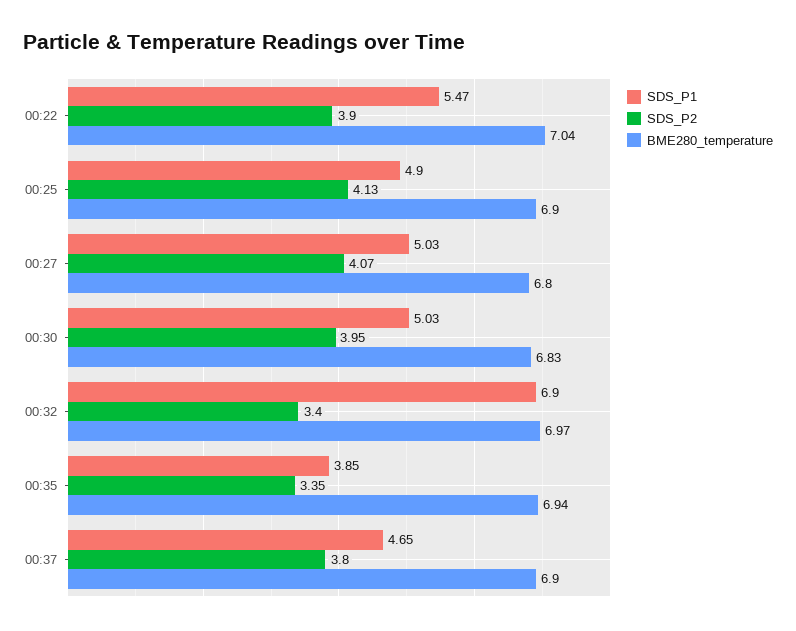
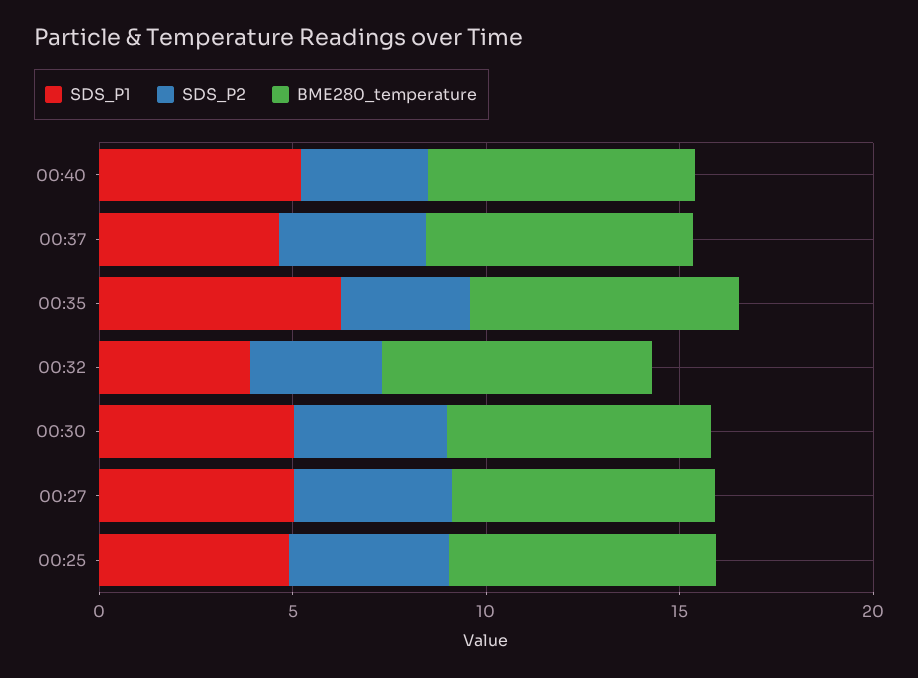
SDS_P1, 00:22: 5.47 -> none
SDS_P2, 00:22: 3.9 -> none
BME280_temperature, 00:22: 7.04 -> none
SDS_P1, 00:32: 6.9 -> 4
SDS_P1, 00:35: 3.85 -> 6
SDS_P1, 00:40: none -> 5
SDS_P2, 00:40: none -> 3
BME280_temperature, 00:40: none -> 7

